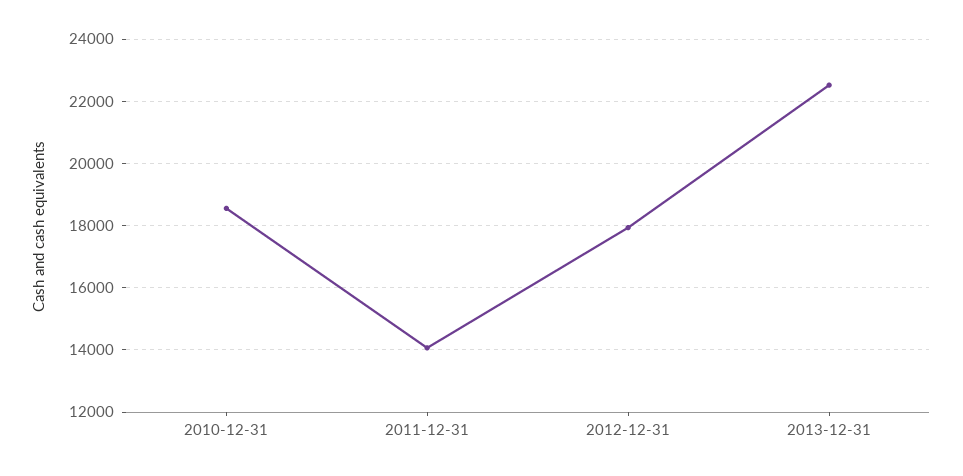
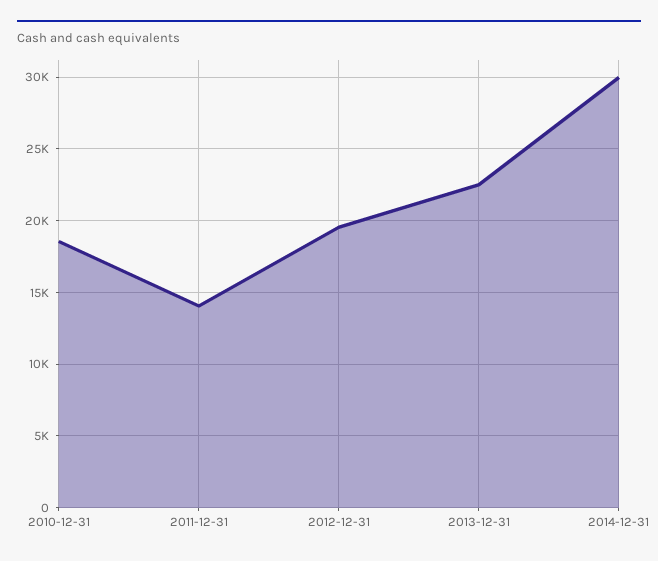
2012-12-31: 18000 -> 19500
2014-12-31: none -> 30000

